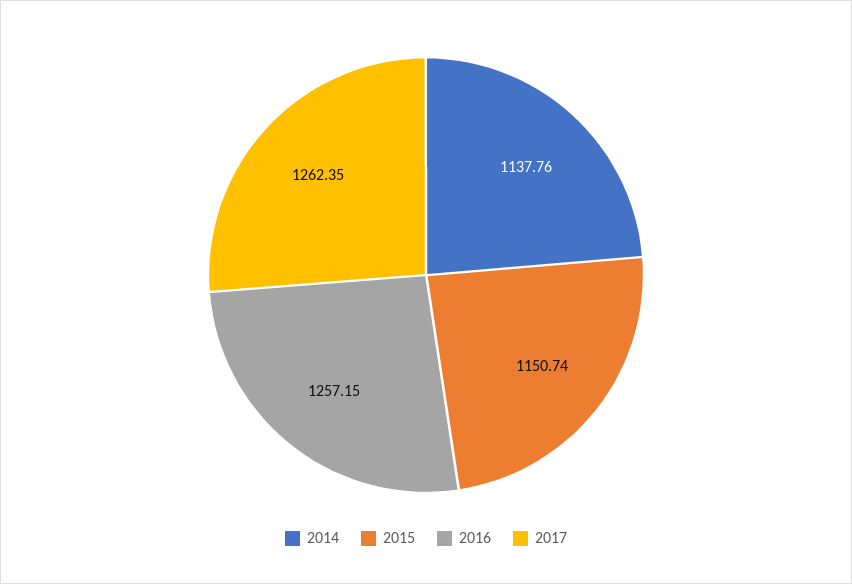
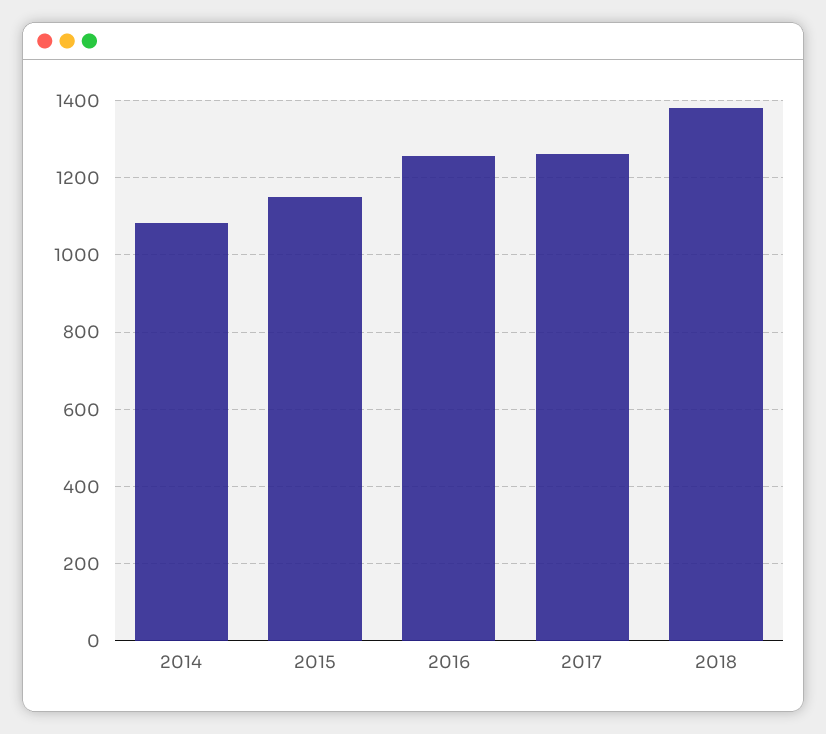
2014: 1137.76 -> 1080
2018: none -> 1380

